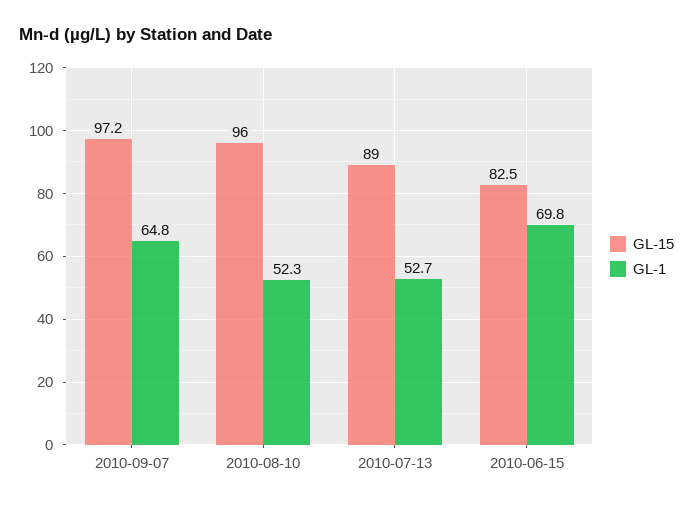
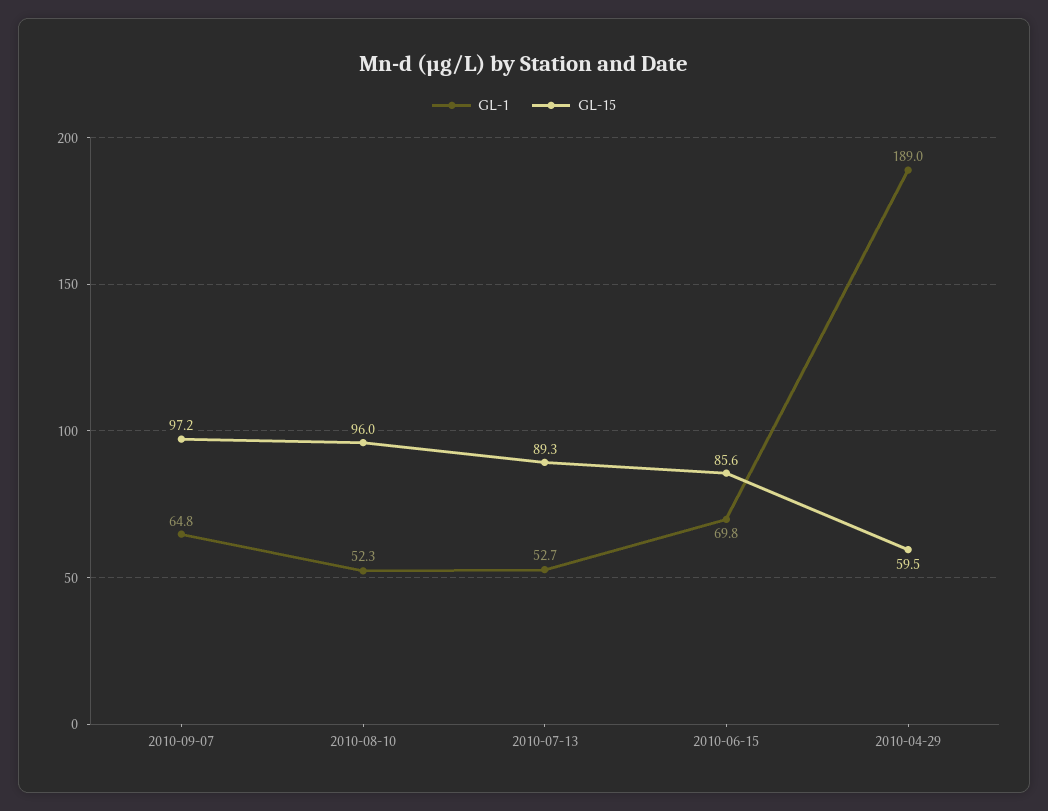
GL-15, 2010-07-13: 89 -> 89.3
GL-15, 2010-06-15: 82.5 -> 85.6
GL-1, 2010-04-29: none -> 189
GL-15, 2010-04-29: none -> 59.5

